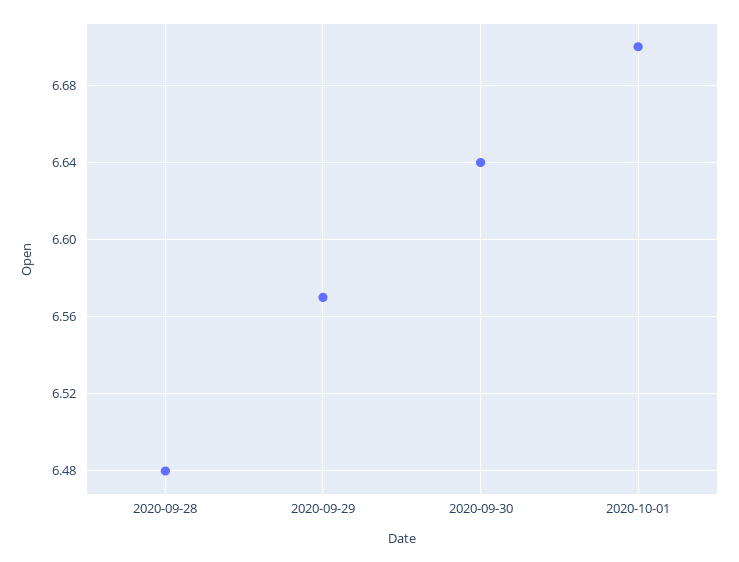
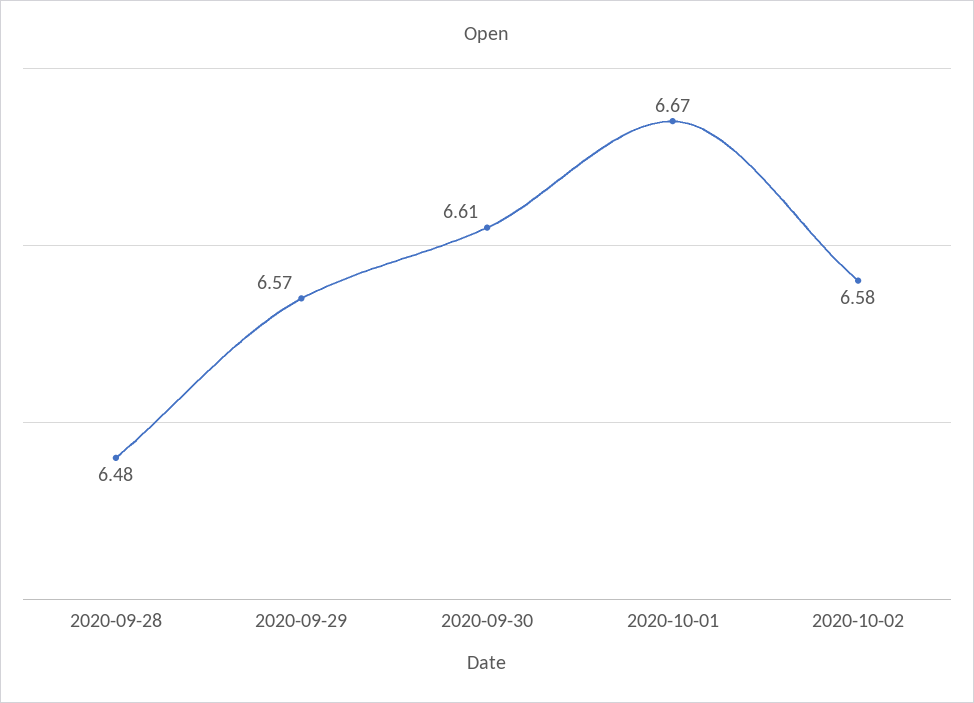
2020-09-30: 6.64 -> 6.61
2020-10-01: 6.7 -> 6.67
2020-10-02: none -> 6.58

